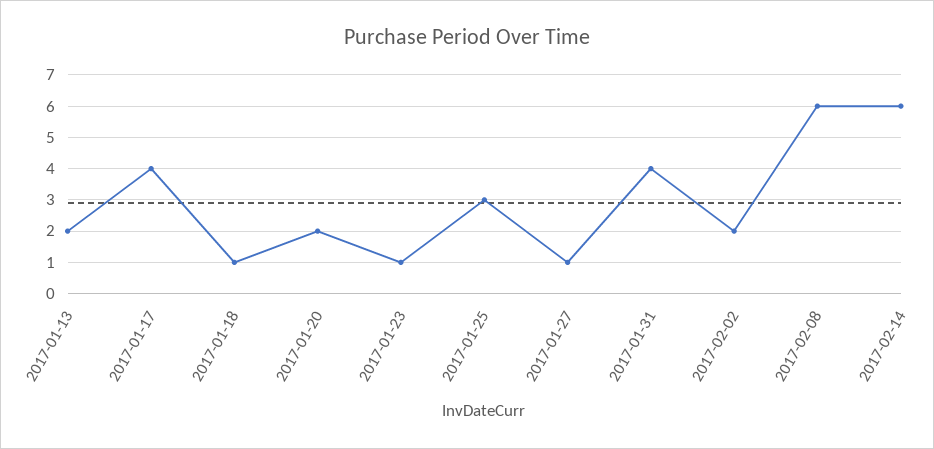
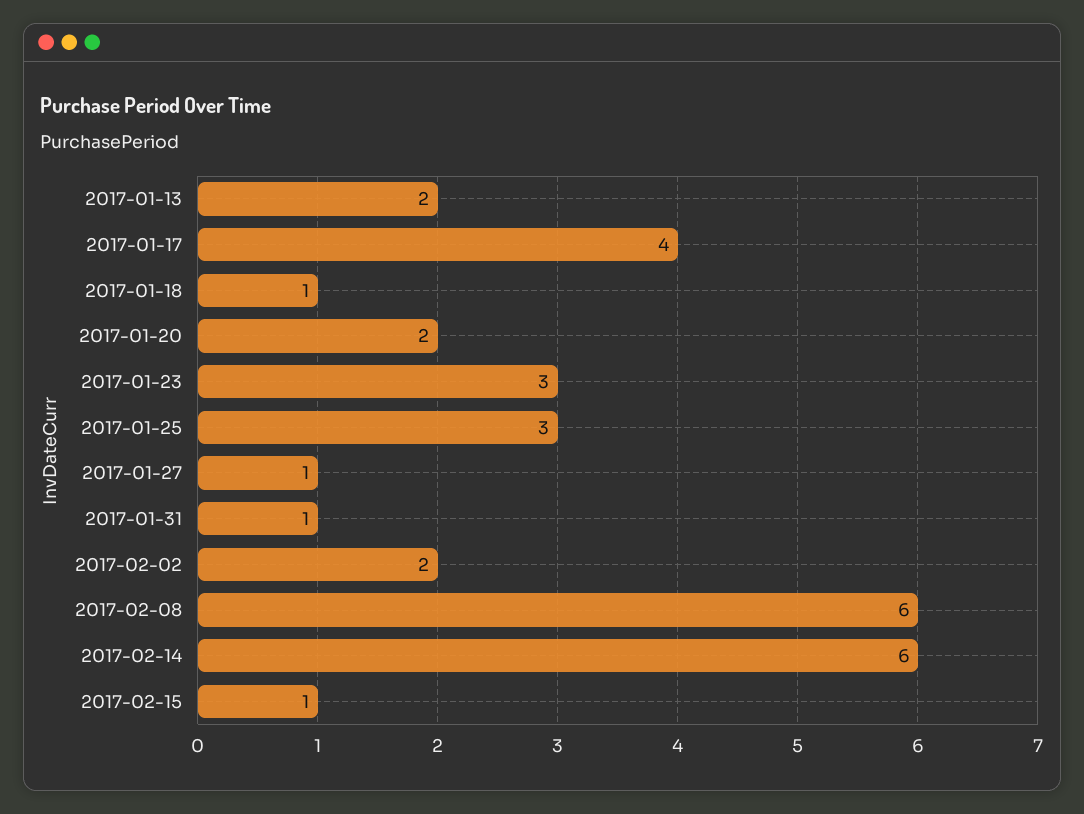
2017-01-23: 1 -> 3
2017-01-31: 4 -> 1
2017-02-15: none -> 1

